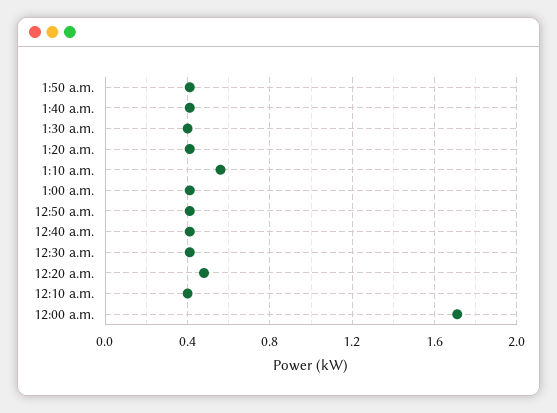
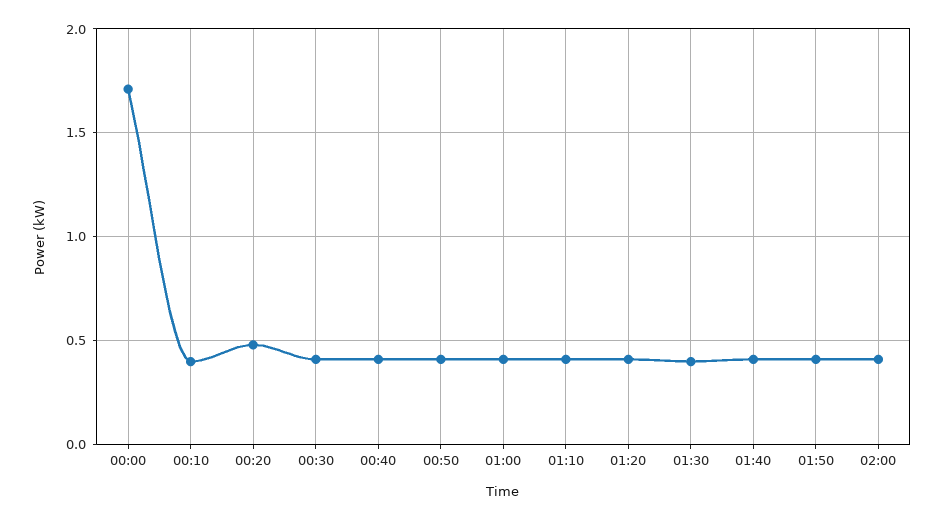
1:10 a.m.: 0.55 -> 0.4
02:00: none -> 0.4

